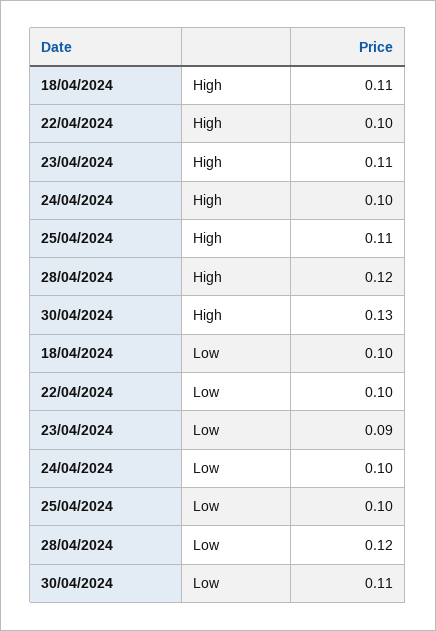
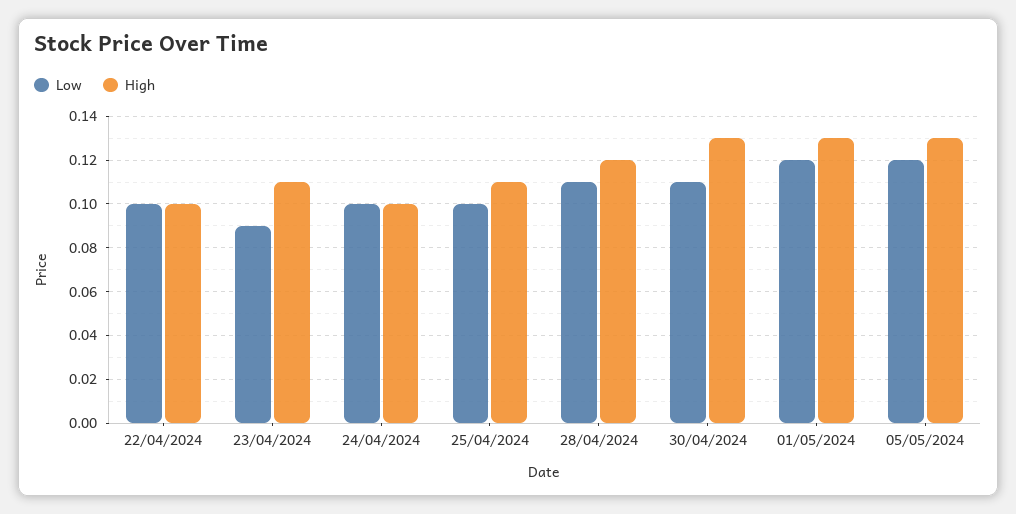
High, 18/04/2024: 0.11 -> none
Low, 18/04/2024: 0.1 -> none
Low, 28/04/2024: 0.12 -> 0.11
Low, 01/05/2024: none -> 0.12
High, 01/05/2024: none -> 0.13
Low, 05/05/2024: none -> 0.12
High, 05/05/2024: none -> 0.13

